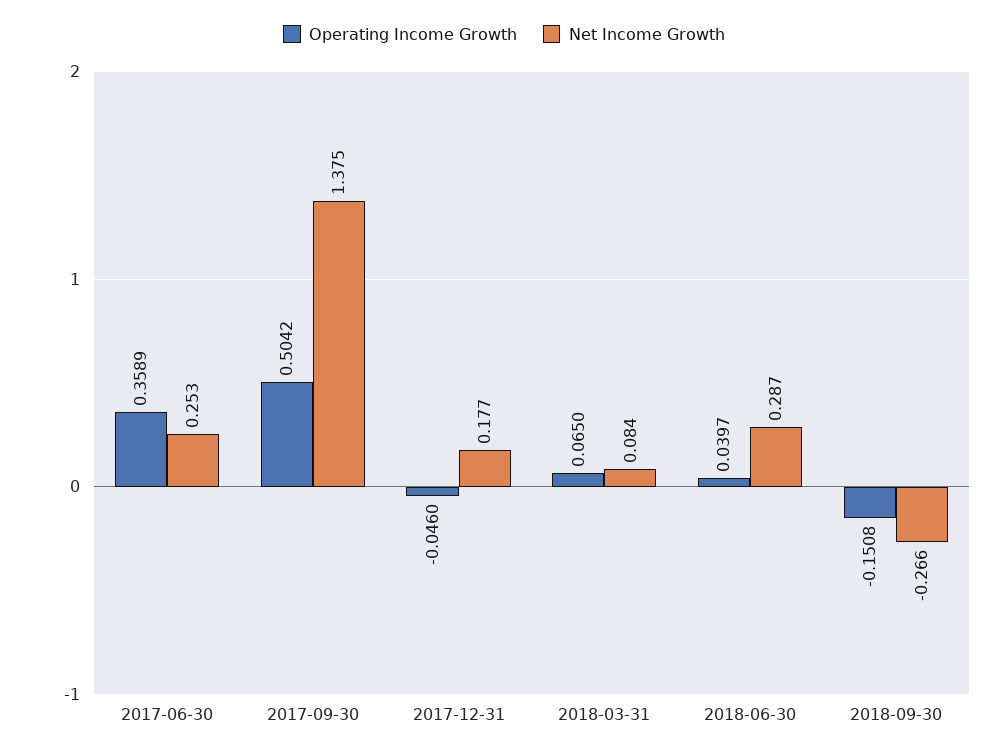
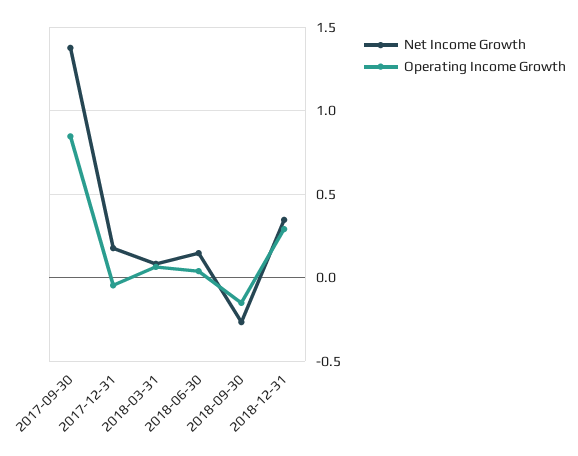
Operating Income Growth, 2017-06-30: 0.3589 -> none
Net Income Growth, 2017-06-30: 0.253 -> none
Operating Income Growth, 2017-09-30: 0.5042 -> 0.85
Net Income Growth, 2018-06-30: 0.287 -> 0.15
Net Income Growth, 2018-12-31: none -> 0.35
Operating Income Growth, 2018-12-31: none -> 0.3

